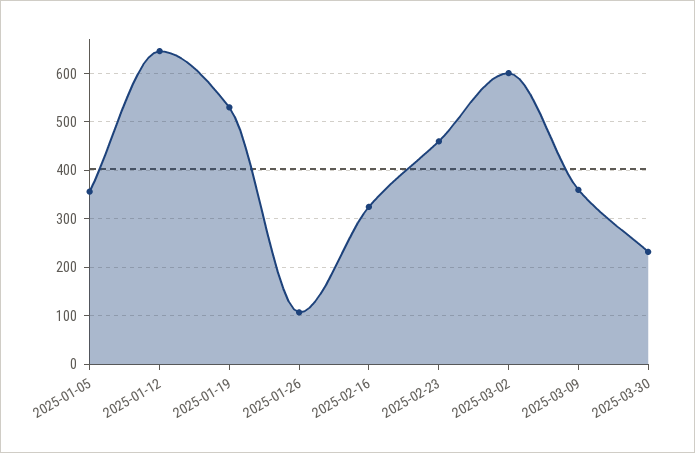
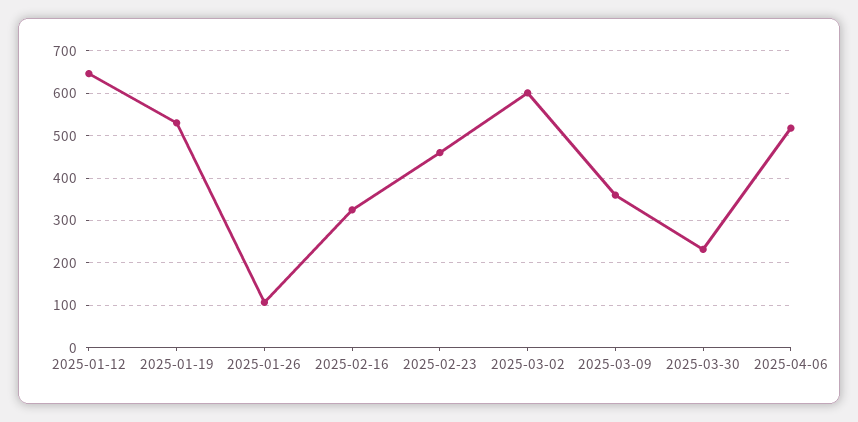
2025-01-05: 360 -> none
2025-04-06: none -> 520

